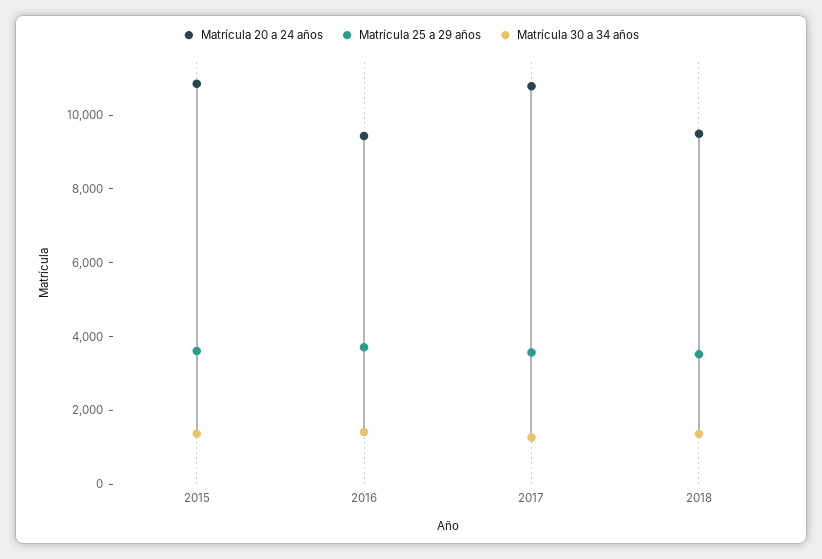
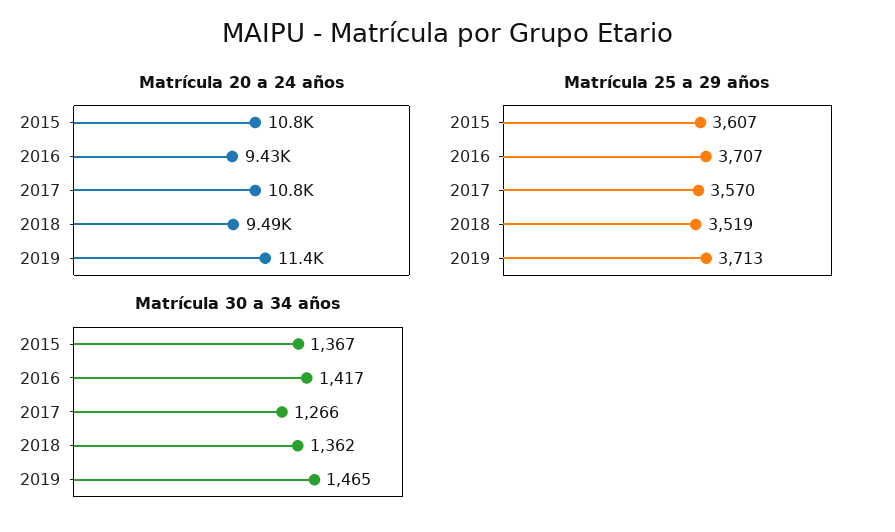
Matrícula 20 a 24 años, 2019: none -> 11400
Matrícula 25 a 29 años, 2019: none -> 3713
Matrícula 30 a 34 años, 2019: none -> 1465

